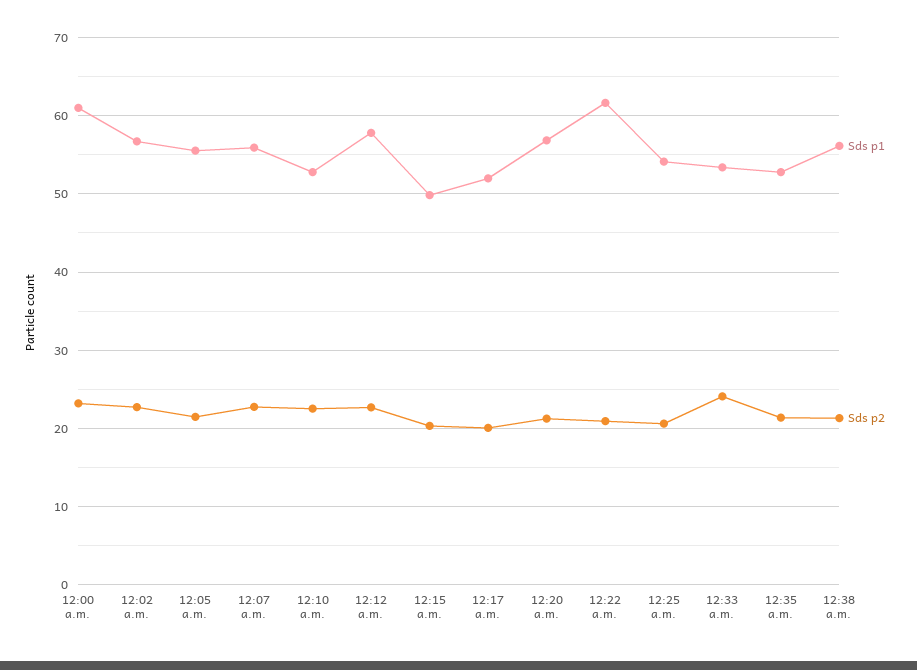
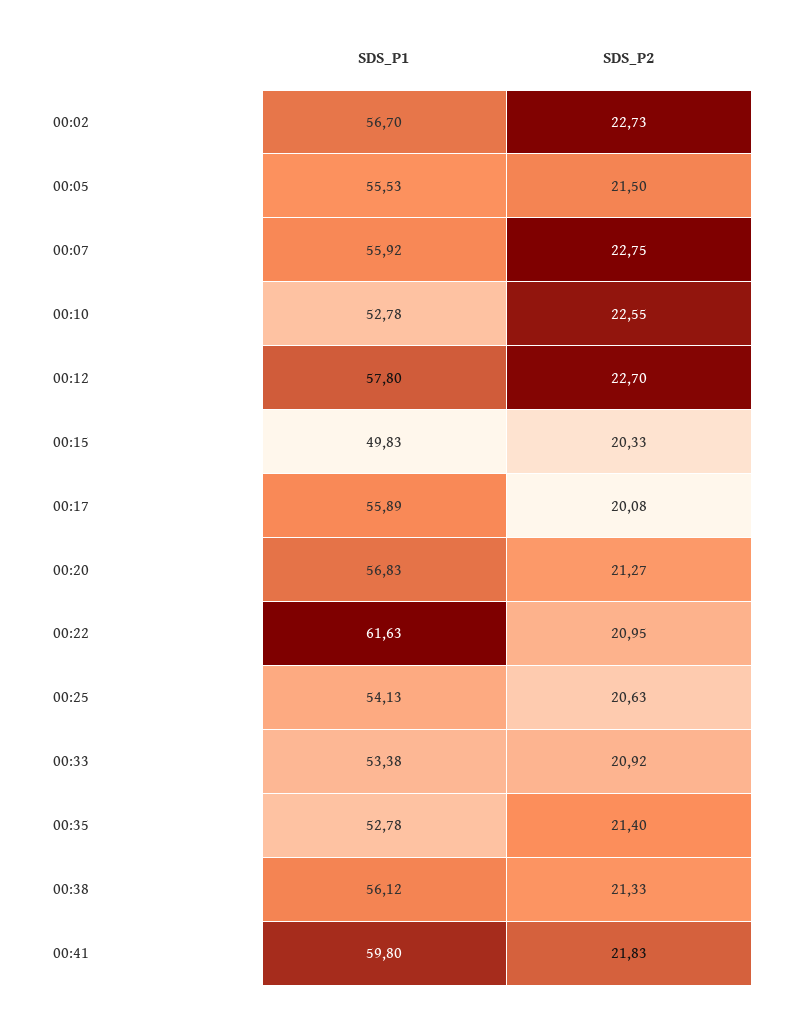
Sds p1, 12:00 a.m.: 61 -> none
Sds p2, 12:00 a.m.: 23 -> none
Sds p1, 12:17 a.m.: 52 -> 55.89
Sds p2, 12:33 a.m.: 24 -> 20.92
Sds p1, 00:41: none -> 59.8
Sds p2, 00:41: none -> 21.83

